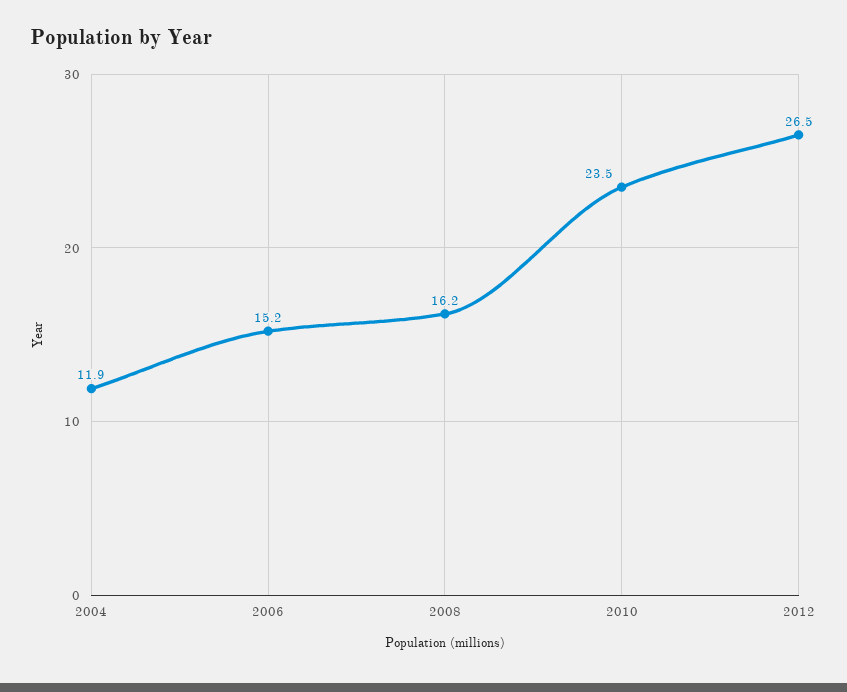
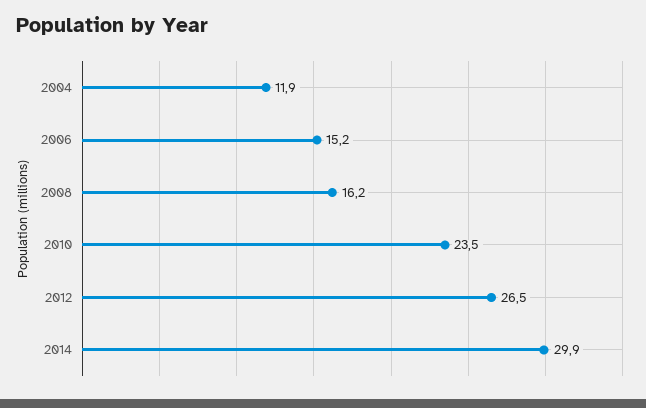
2014: none -> 29.9

